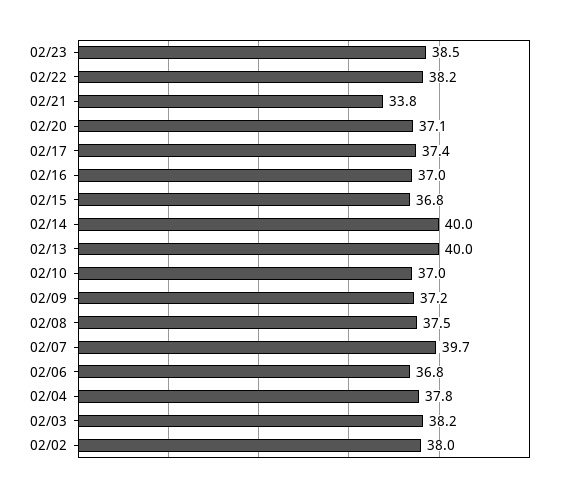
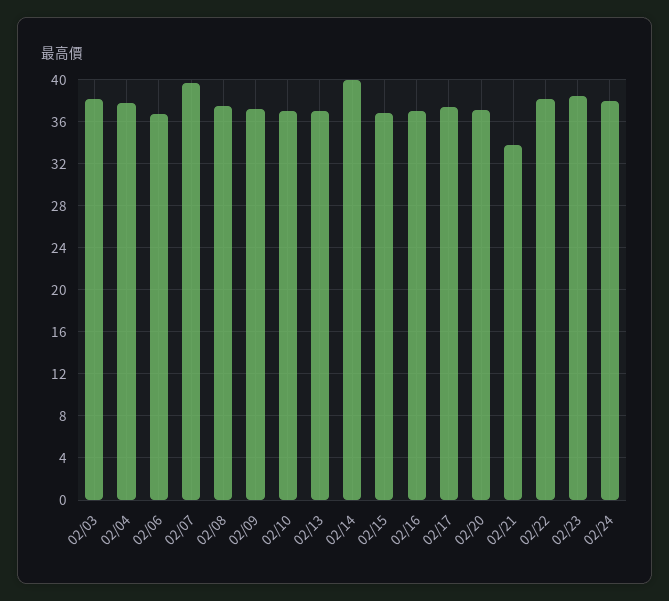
02/13: 40 -> 37
02/02: 38 -> none
02/24: none -> 38

